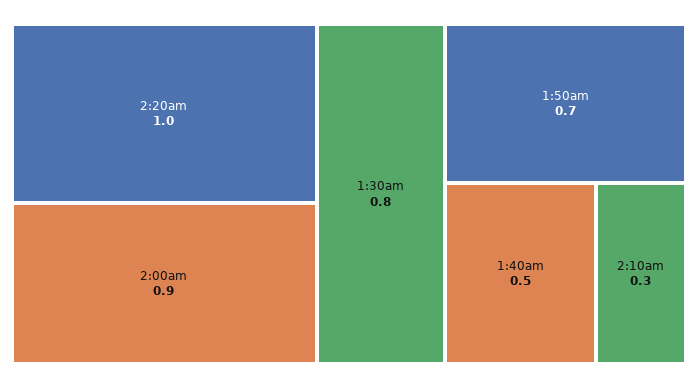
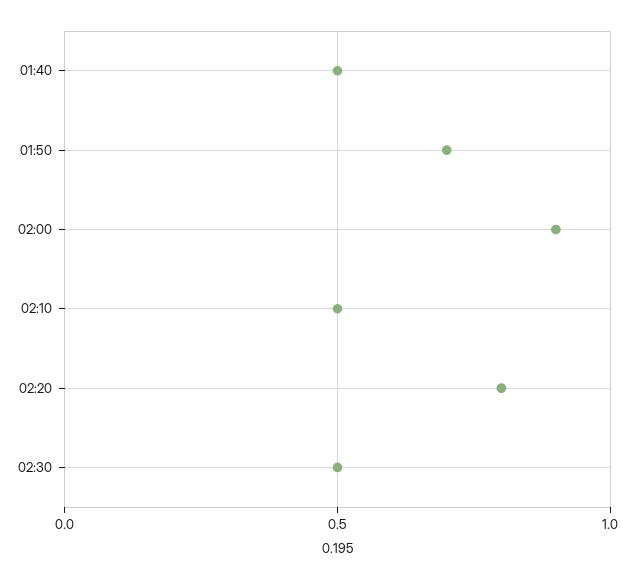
2:20am: 1 -> 0.8
1:30am: 0.8 -> none
2:10am: 0.3 -> 0.5
02:30: none -> 0.5

